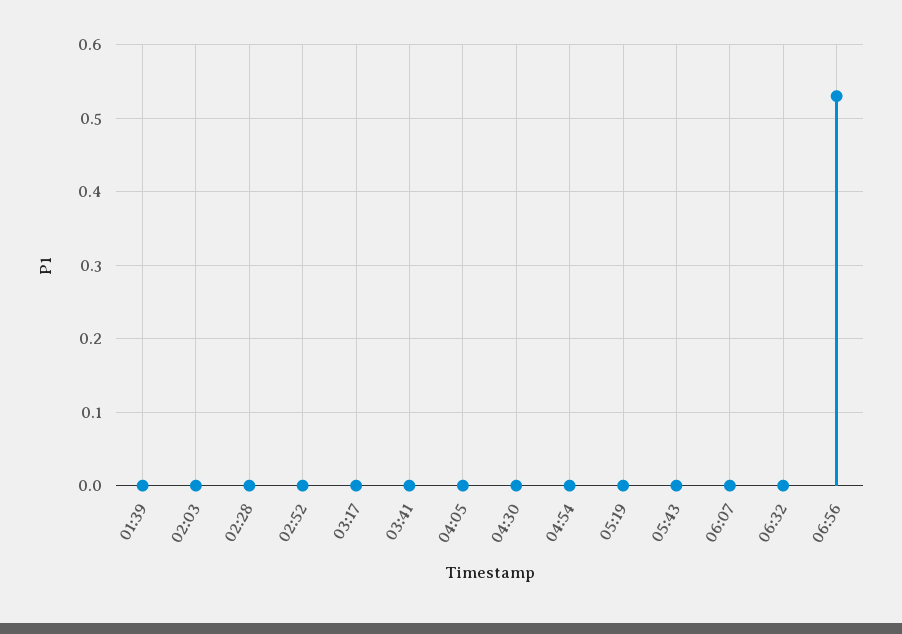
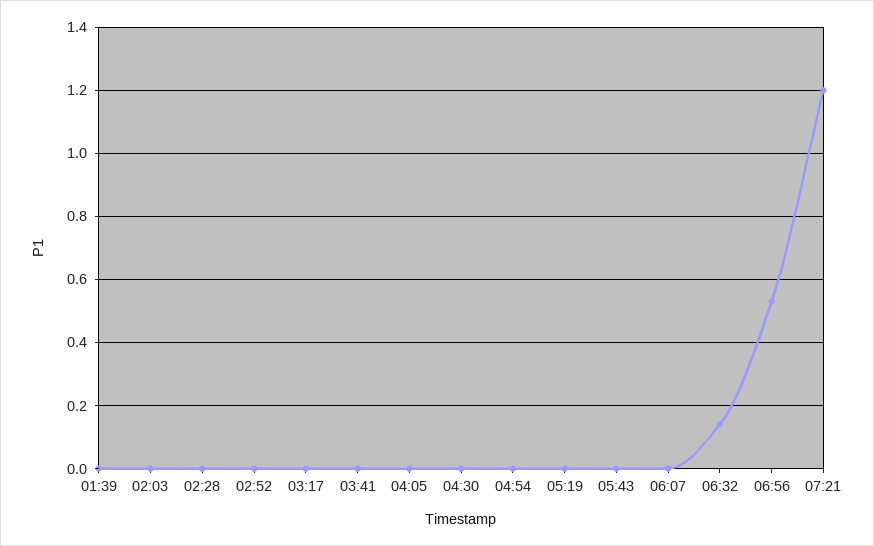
06:32: 0 -> 0.15
07:21: none -> 1.2

